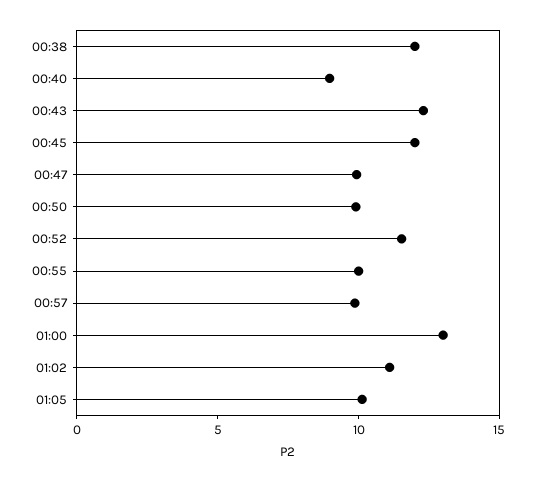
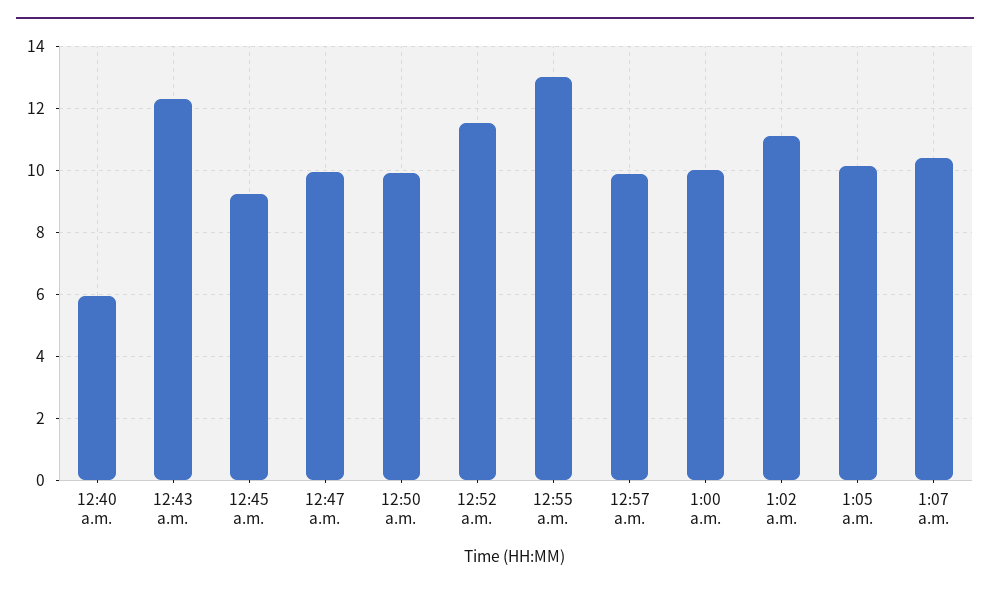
00:38: 12 -> none
00:40: 9 -> 6
00:45: 12 -> 9.2
00:55: 10 -> 13
01:00: 13 -> 10
1:07 a.m.: none -> 10.4

